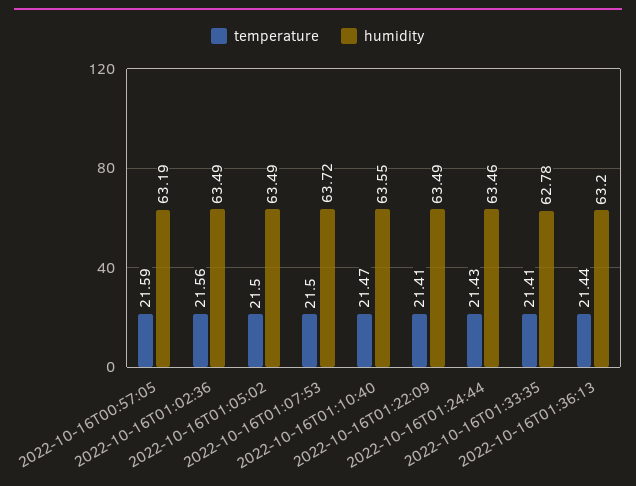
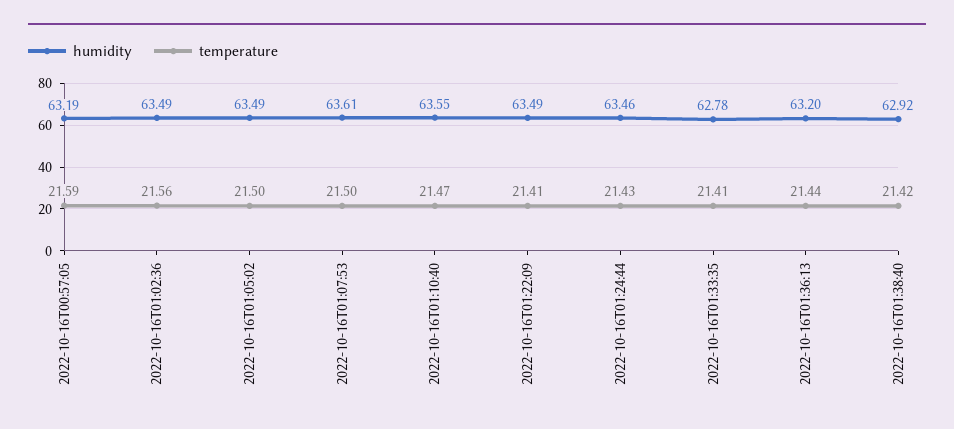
humidity, 2022-10-16T01:07:53: 63.72 -> 63.61
humidity, 2022-10-16T01:38:40: none -> 62.92
temperature, 2022-10-16T01:38:40: none -> 21.42

